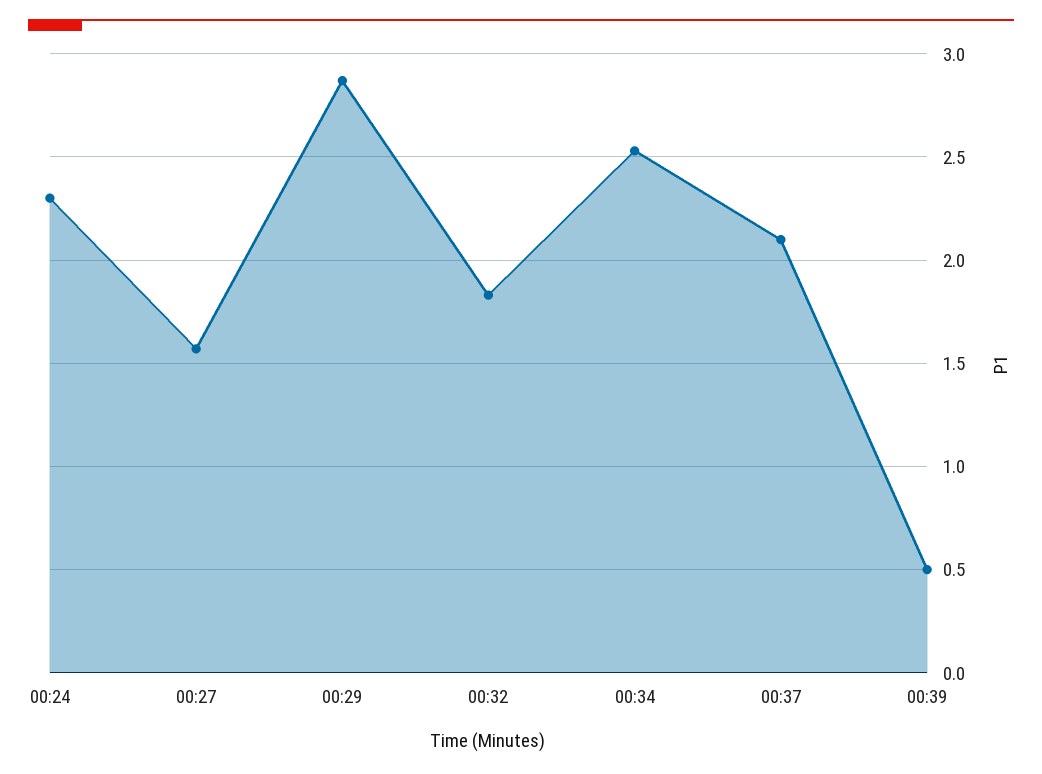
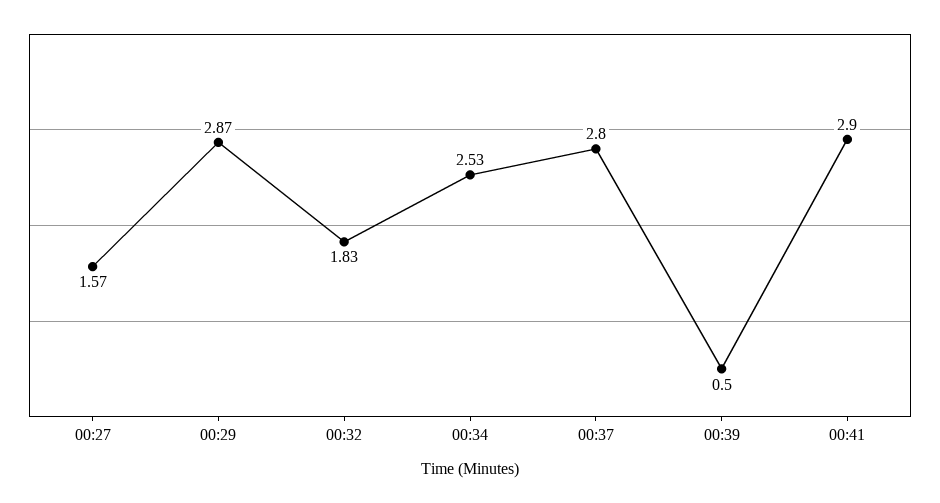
00:24: 2.3 -> none
00:37: 2.1 -> 2.8
00:41: none -> 2.9

